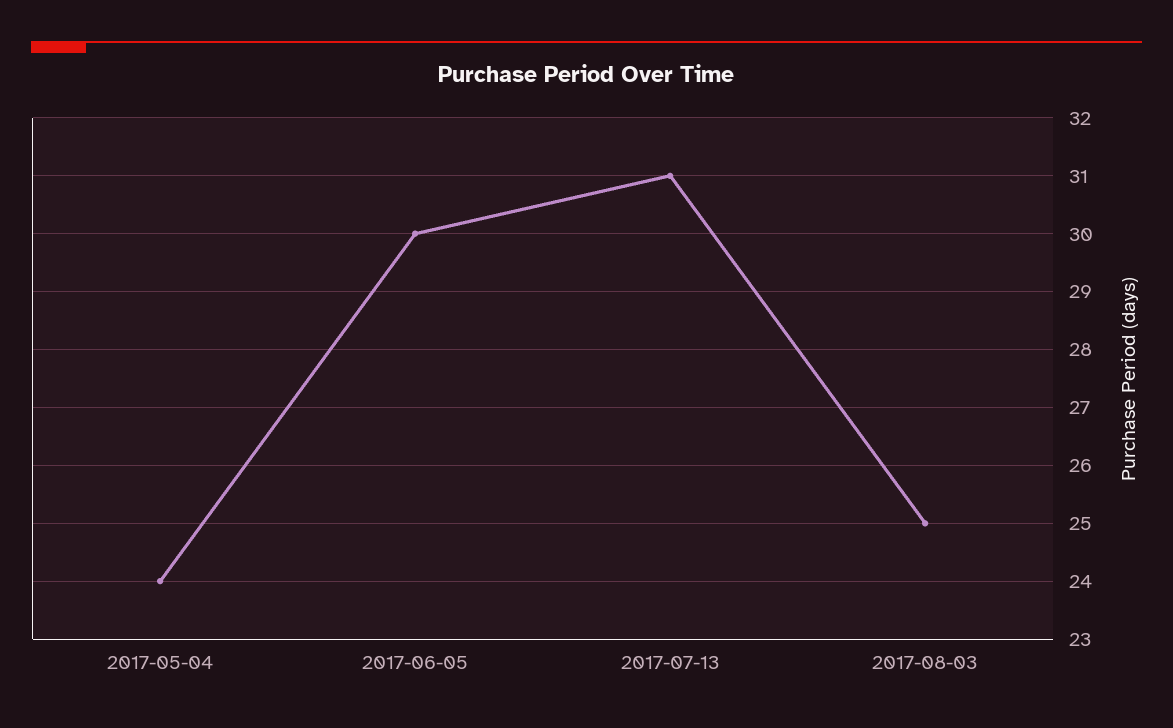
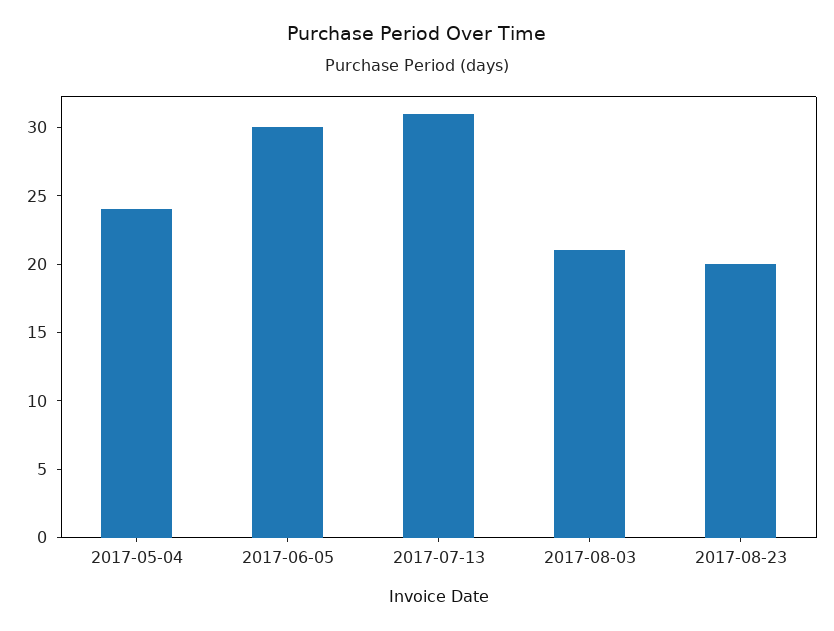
2017-08-03: 25 -> 21
2017-08-23: none -> 20

